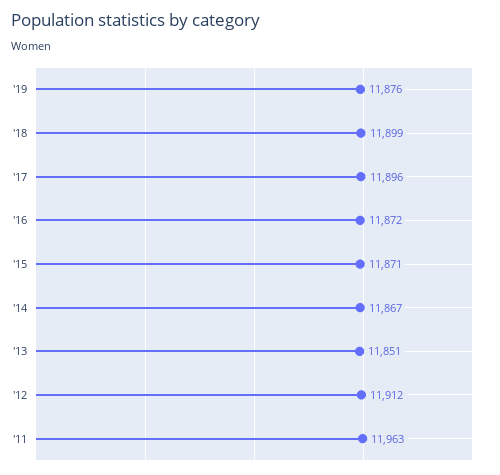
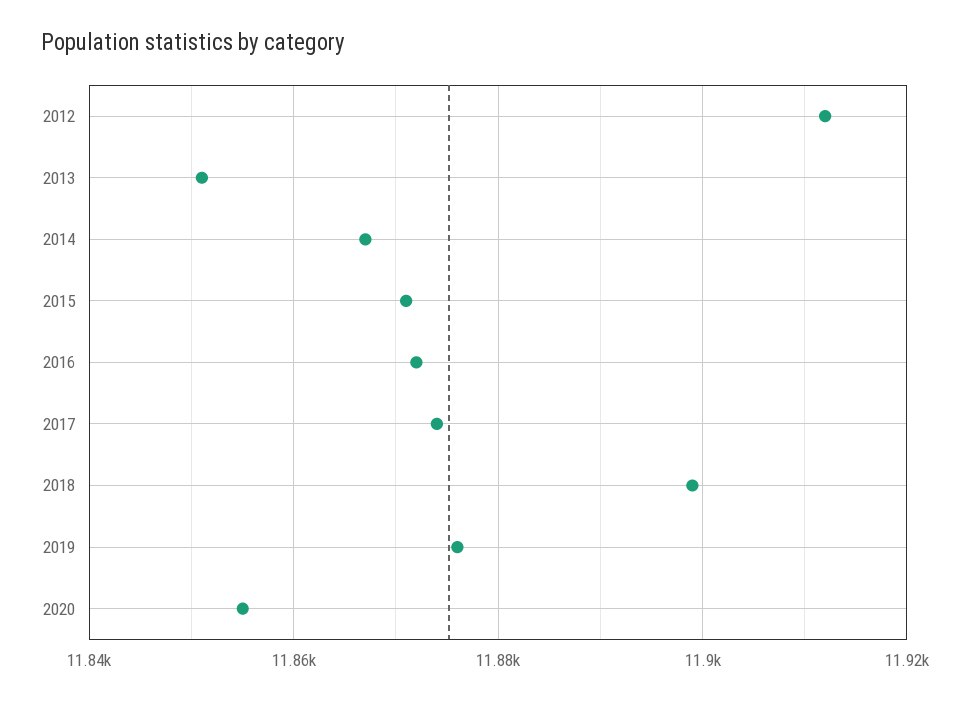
'17: 11896 -> 11875
'11: 11963 -> none
2020: none -> 11855

